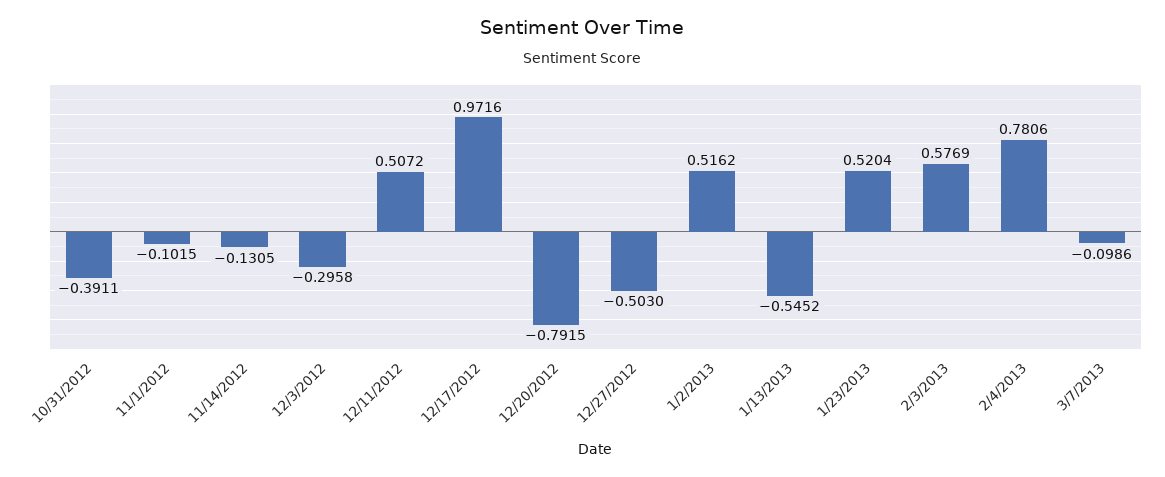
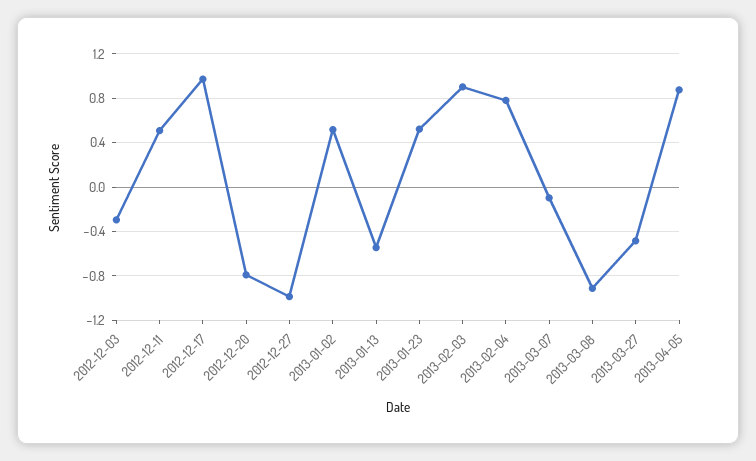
10/31/2012: -0.3911 -> none
11/1/2012: -0.1015 -> none
11/14/2012: -0.1305 -> none
12/27/2012: -0.503 -> -1
2/3/2013: 0.5769 -> 0.9
2013-03-08: none -> -0.9
2013-03-27: none -> -0.5
2013-04-05: none -> 0.9

